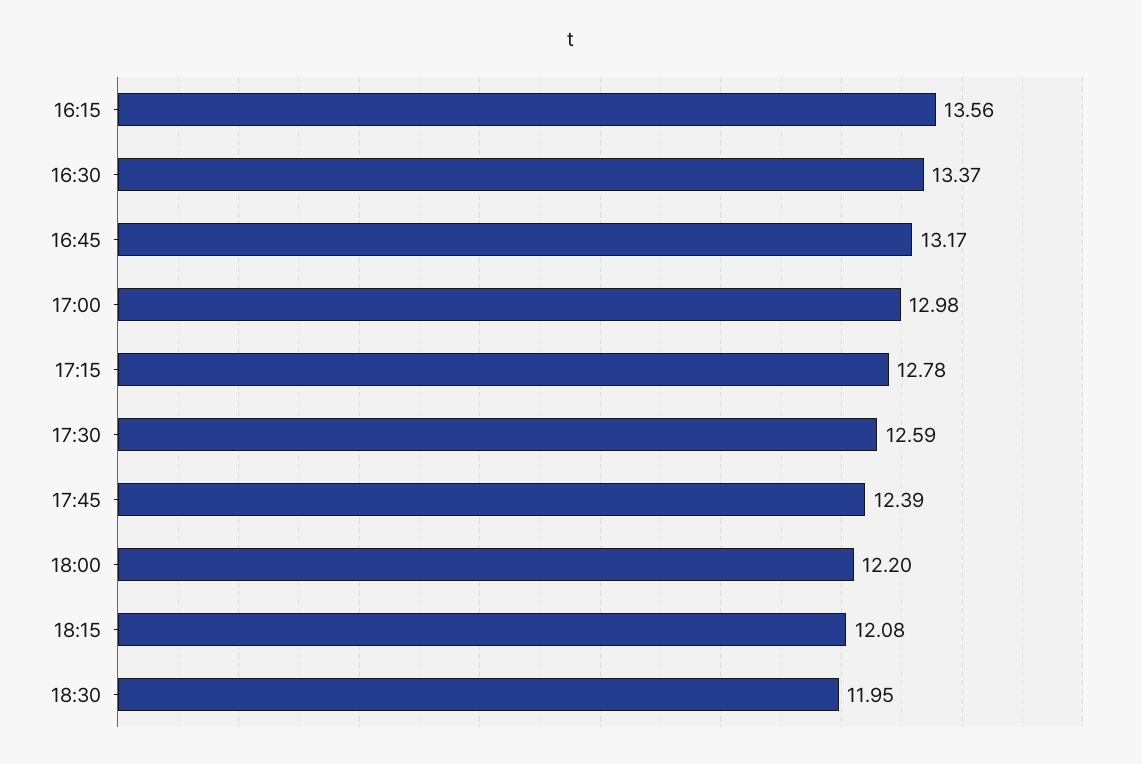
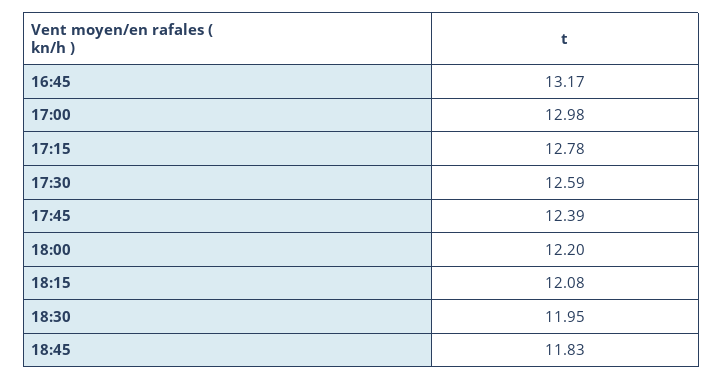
16:15: 13.56 -> none
16:30: 13.37 -> none
18:45: none -> 11.83

